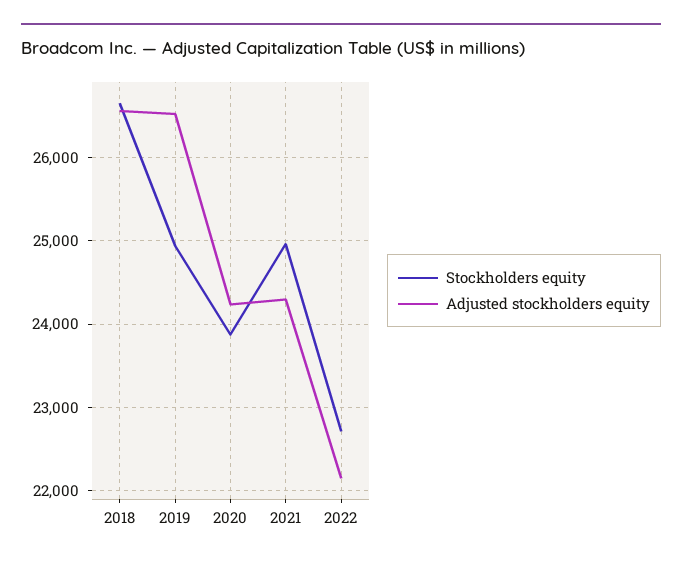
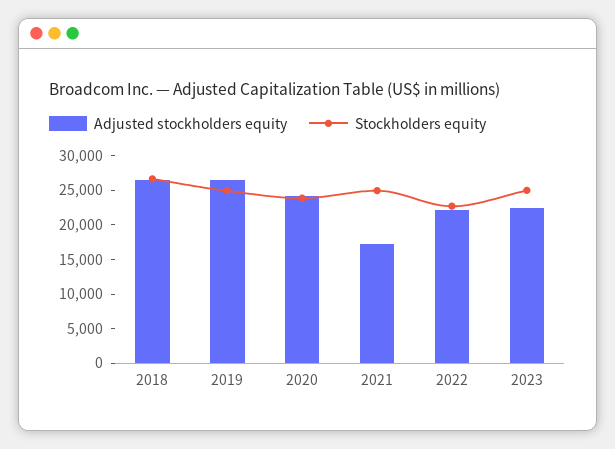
Adjusted stockholders equity, 2021: 24300 -> 17500
Adjusted stockholders equity, 2023: none -> 22500
Stockholders equity, 2023: none -> 25000

